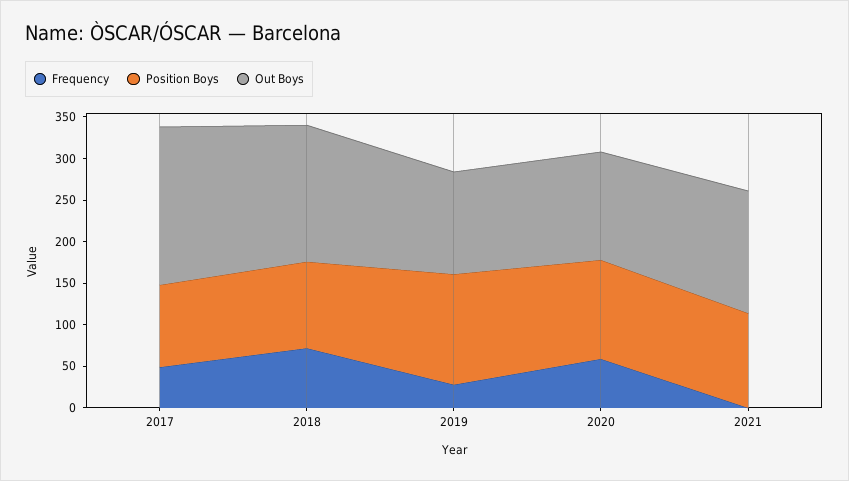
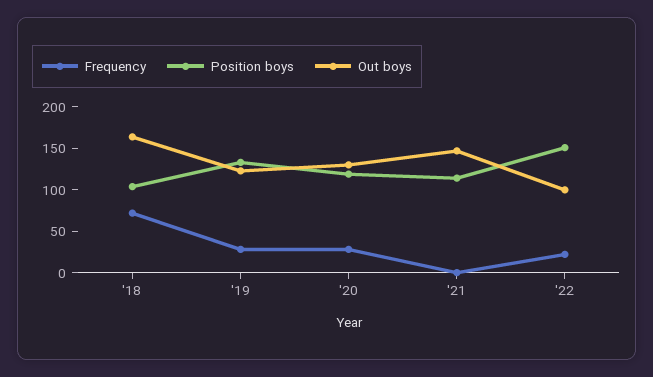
Frequency, 2017: 50 -> none
Position Boys, 2017: 100 -> none
Out Boys, 2017: 190 -> none
Frequency, 2020: 60 -> 30
Frequency, '22: none -> 20
Position Boys, '22: none -> 150
Out Boys, '22: none -> 100

